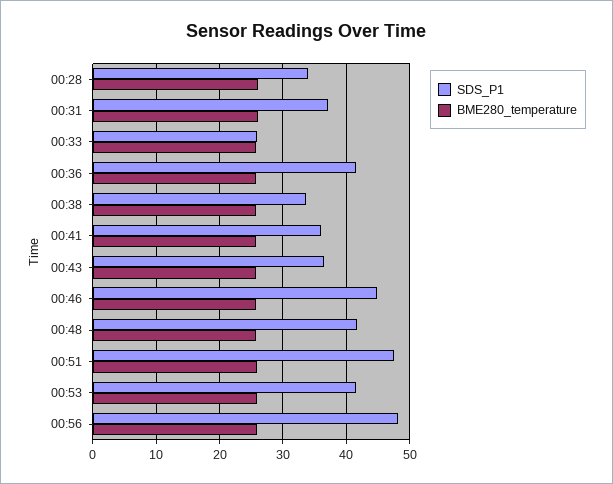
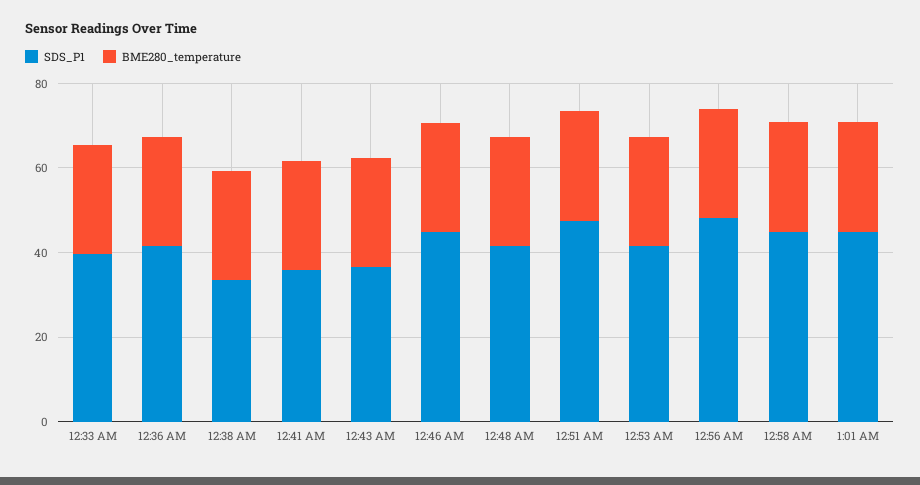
SDS_P1, 00:28: 34 -> none
BME280_temperature, 00:28: 26 -> none
SDS_P1, 00:31: 37 -> none
BME280_temperature, 00:31: 26 -> none
SDS_P1, 00:33: 26 -> 40
SDS_P1, 12:58 AM: none -> 45
BME280_temperature, 12:58 AM: none -> 25
SDS_P1, 1:01 AM: none -> 45
BME280_temperature, 1:01 AM: none -> 25

